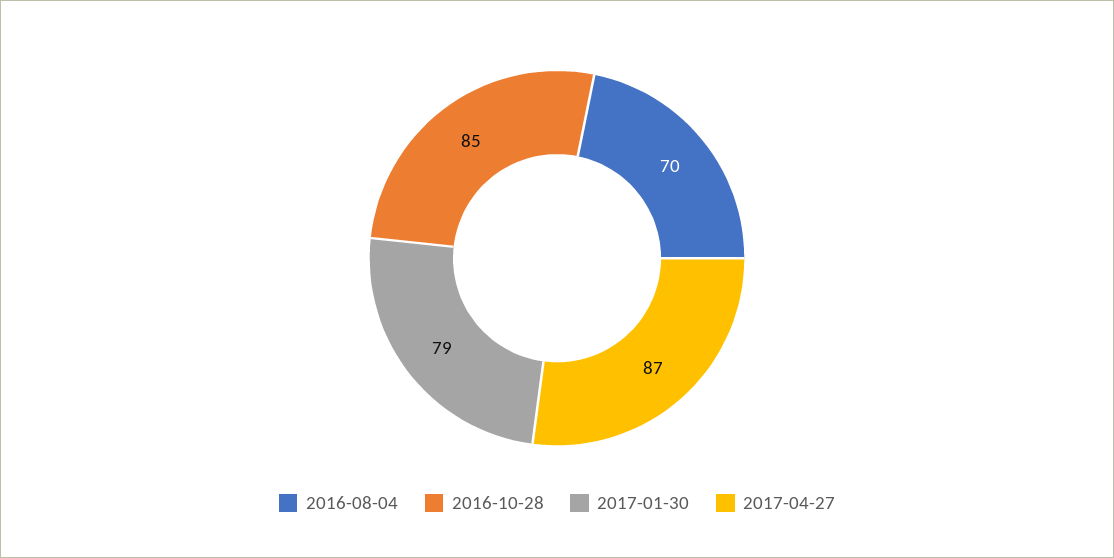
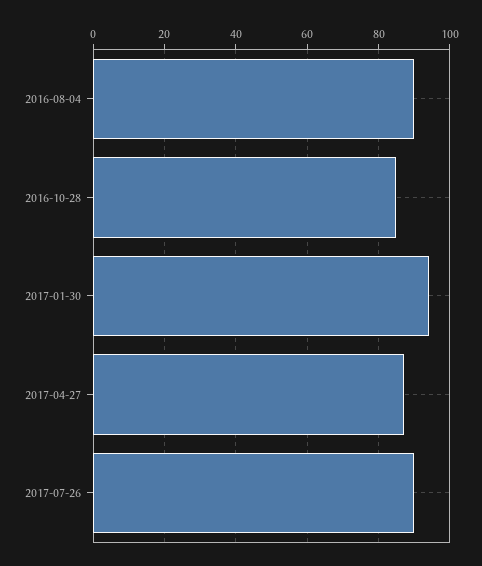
2016-08-04: 70 -> 90
2017-01-30: 79 -> 95
2017-07-26: none -> 90

